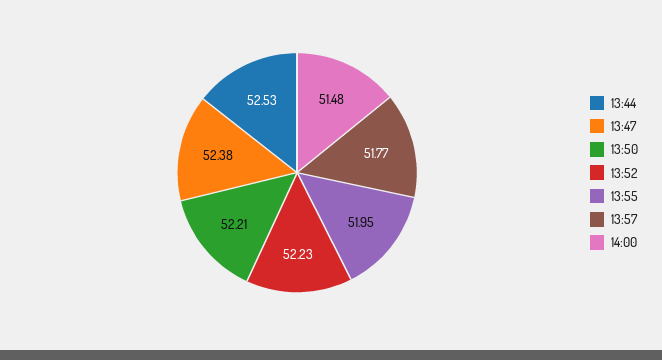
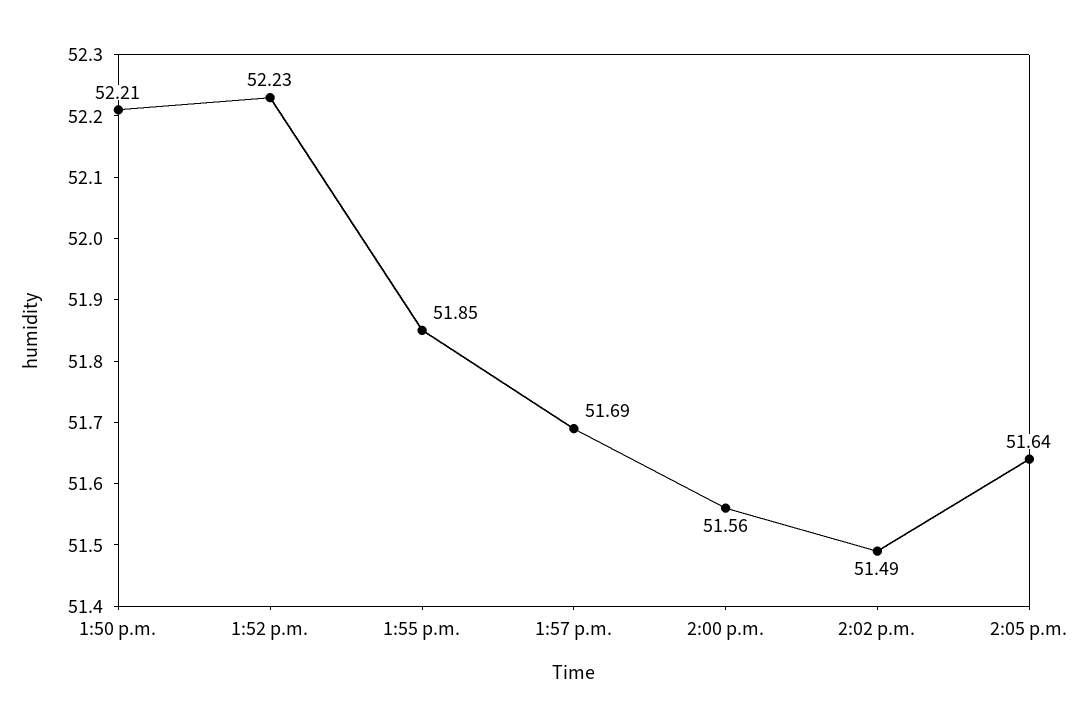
13:44: 52.53 -> none
13:47: 52.38 -> none
13:55: 51.95 -> 51.85
13:57: 51.77 -> 51.69
14:00: 51.48 -> 51.56
2:02 p.m.: none -> 51.49
2:05 p.m.: none -> 51.64

